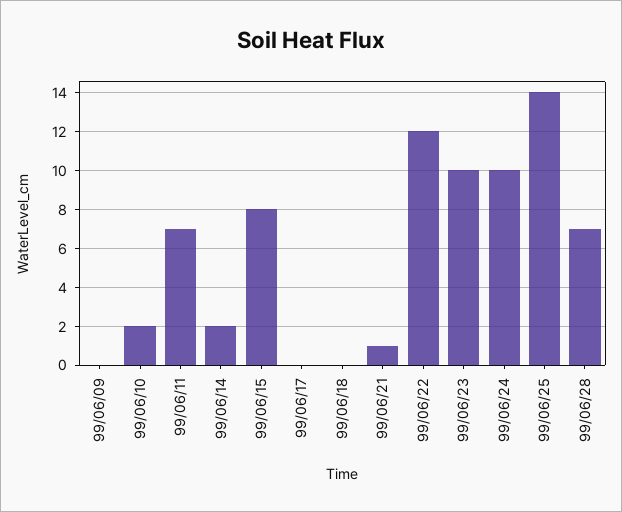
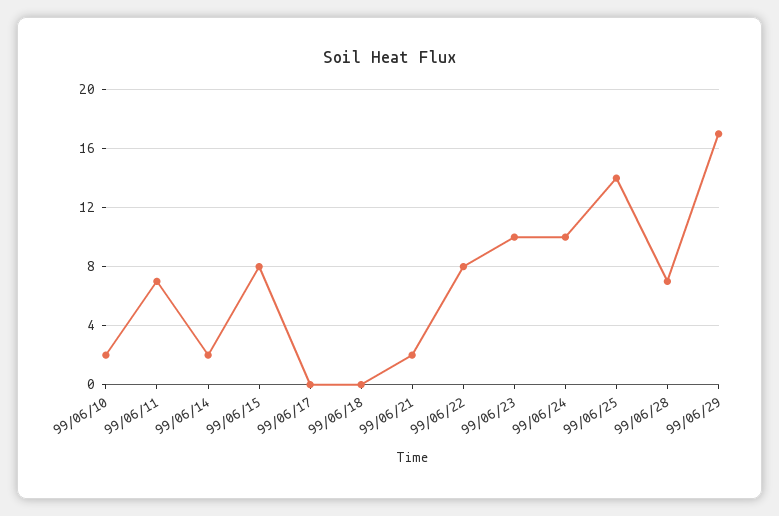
99/06/09: 0 -> none
99/06/21: 1 -> 2
99/06/22: 12 -> 8
99/06/29: none -> 17

